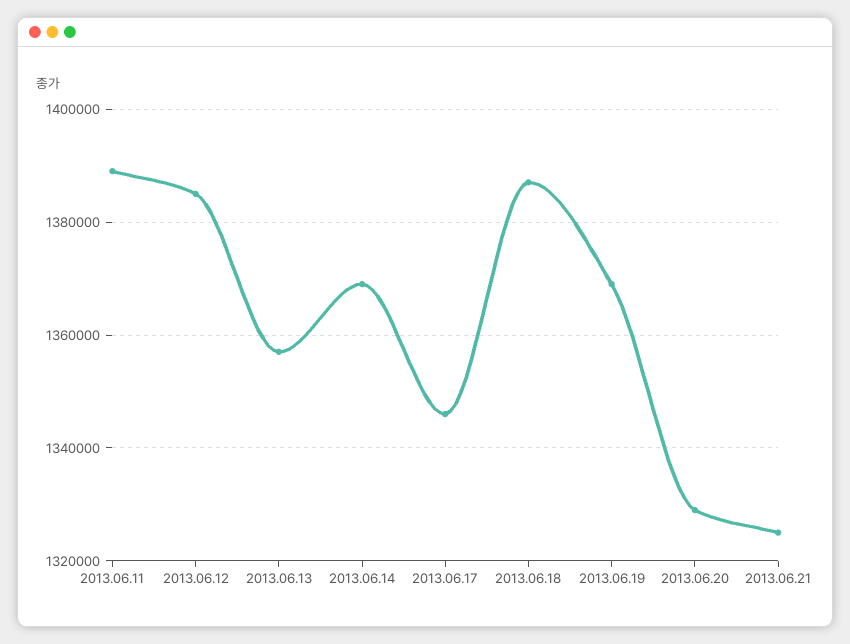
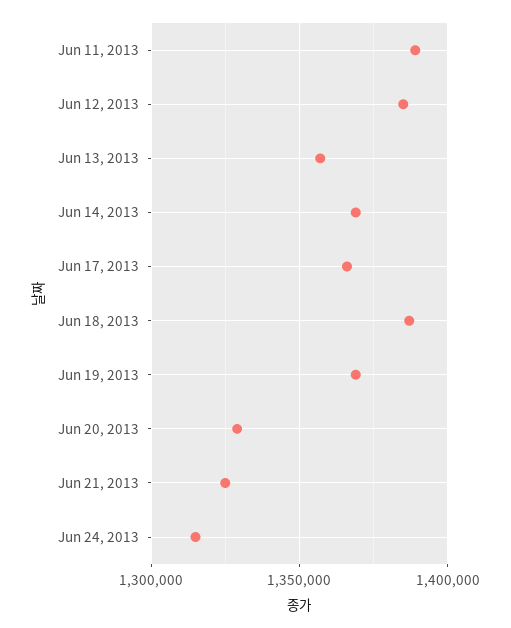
2013.06.17: 1346000 -> 1365000
Jun 24, 2013: none -> 1315000

